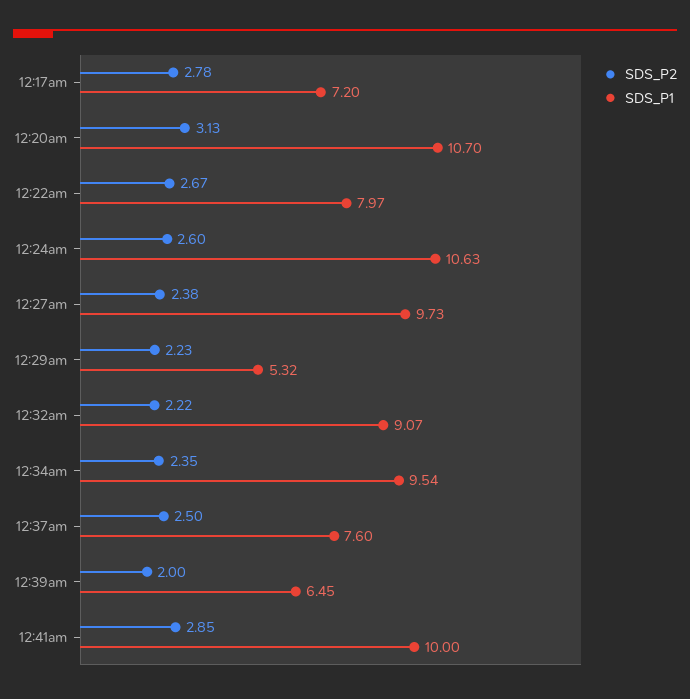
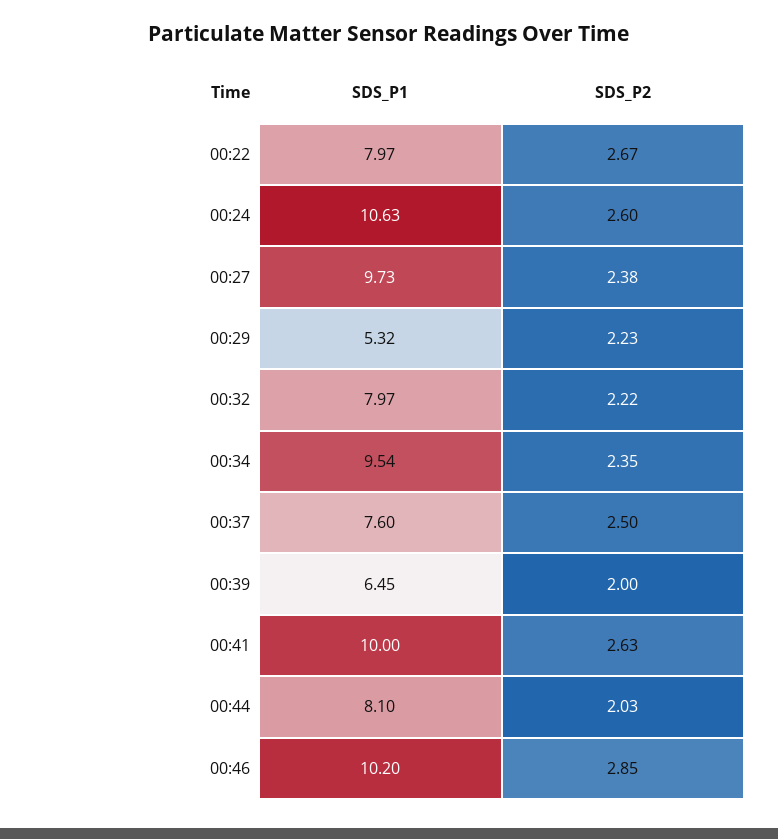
SDS_P2, 12:17am: 2.78 -> none
SDS_P1, 12:17am: 7.2 -> none
SDS_P2, 12:20am: 3.13 -> none
SDS_P1, 12:20am: 10.7 -> none
SDS_P1, 12:32am: 9.07 -> 7.97
SDS_P2, 12:41am: 2.85 -> 2.63
SDS_P1, 00:44: none -> 8.1
SDS_P2, 00:44: none -> 2.03
SDS_P1, 00:46: none -> 10.2
SDS_P2, 00:46: none -> 2.85

